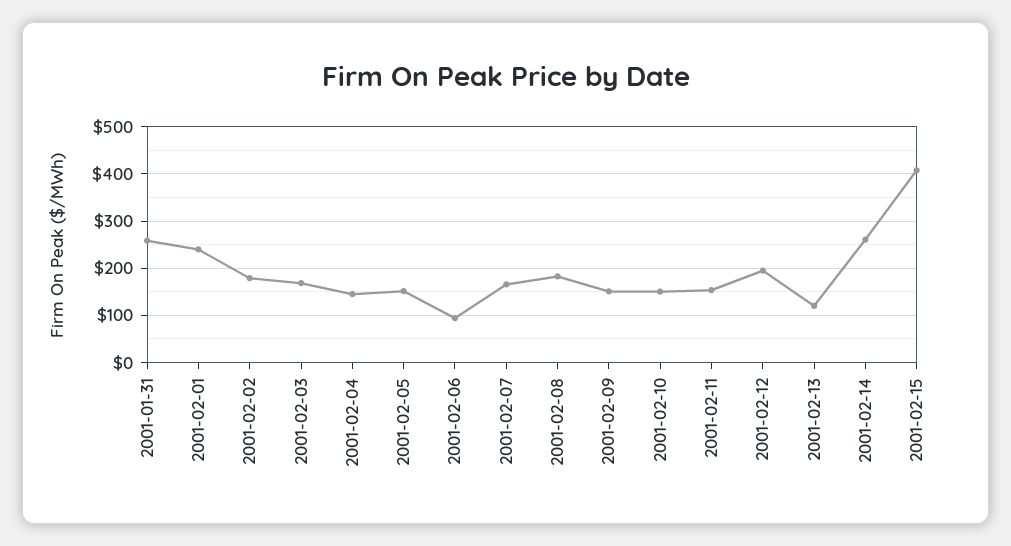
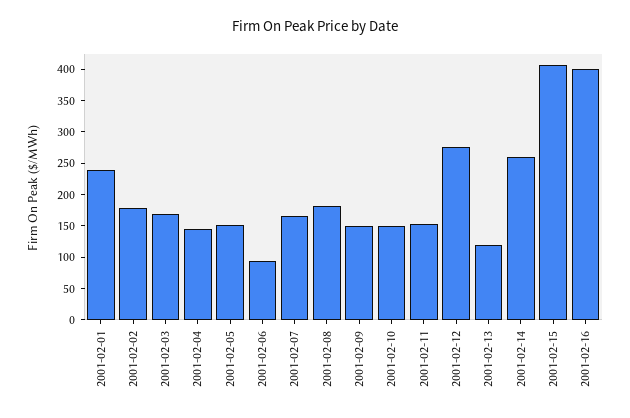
2001-01-31: 260 -> none
2001-02-12: 200 -> 275
2001-02-16: none -> 400

